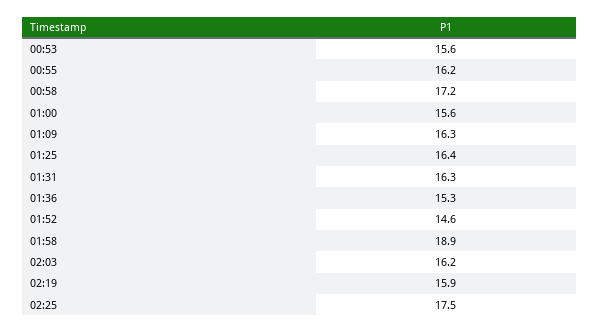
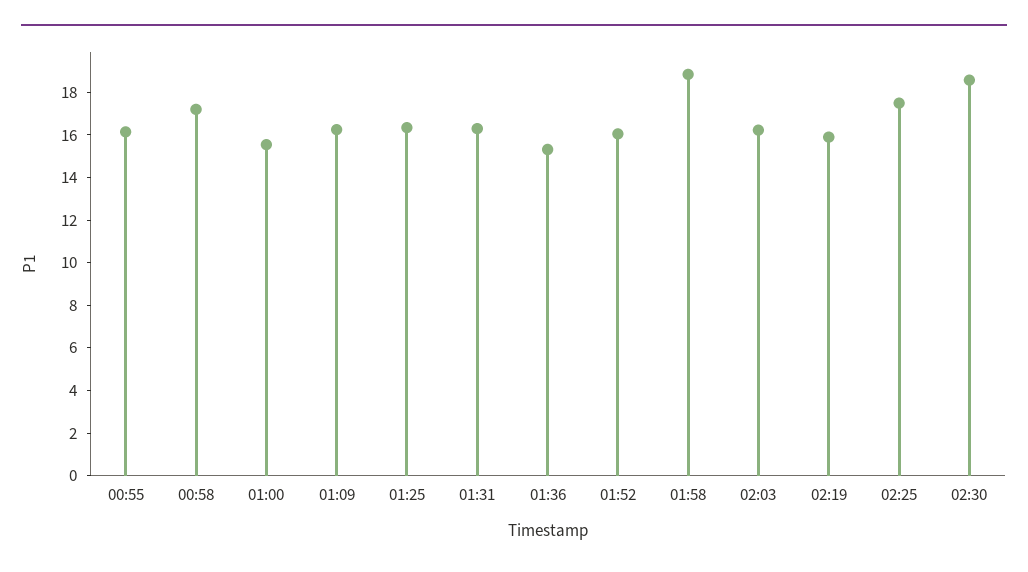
00:53: 15.6 -> none
01:52: 14.6 -> 16
02:30: none -> 18.5

